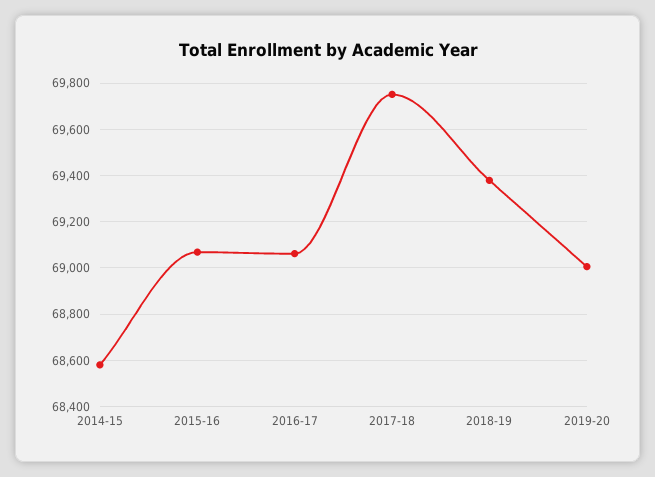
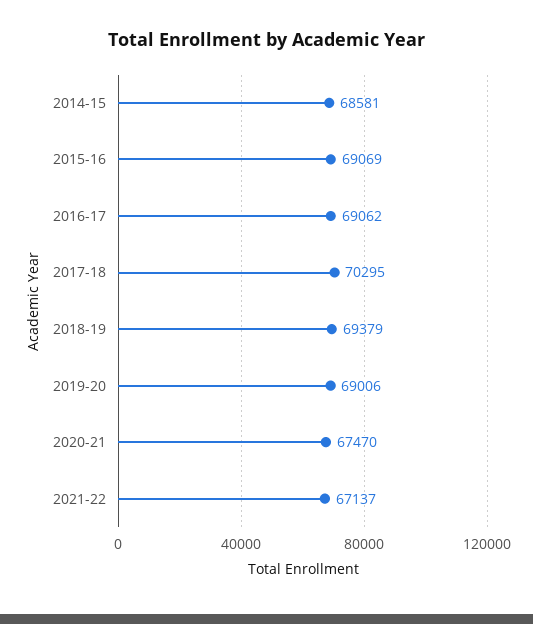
2017-18: 69750 -> 70295
2020-21: none -> 67470
2021-22: none -> 67137

